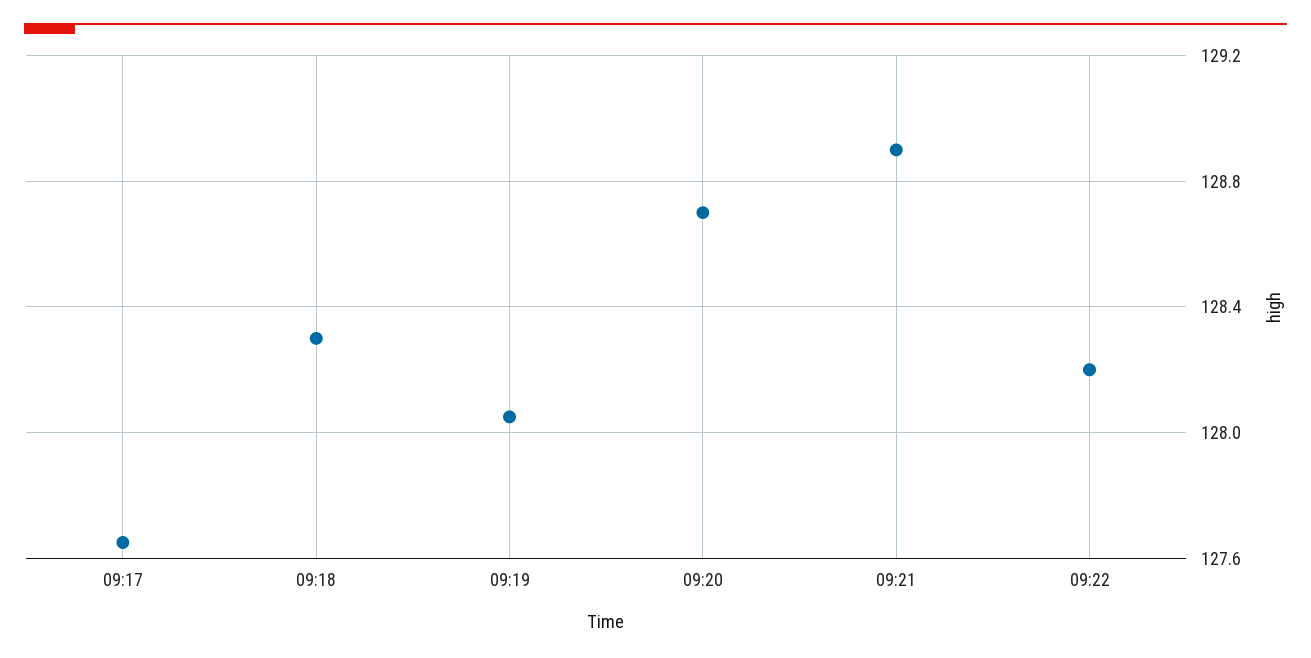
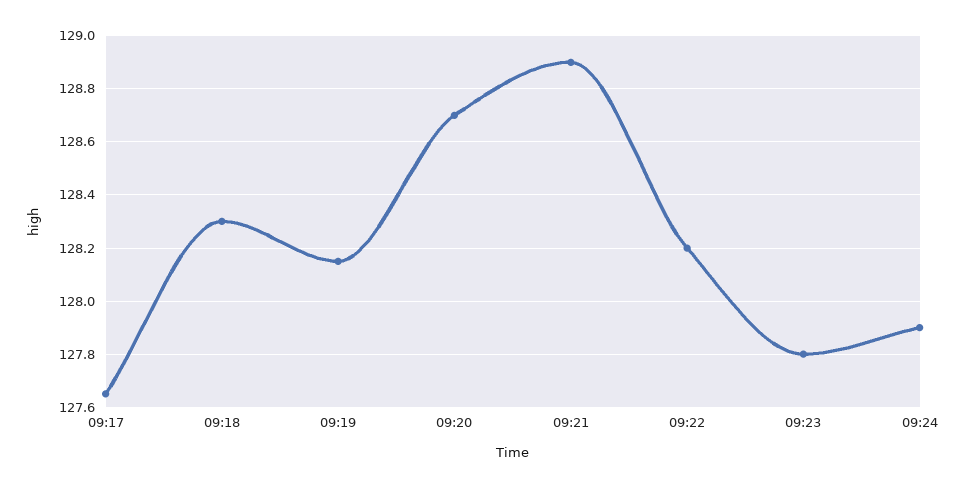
09:19: 128.05 -> 128.15
09:23: none -> 127.8
09:24: none -> 127.9

